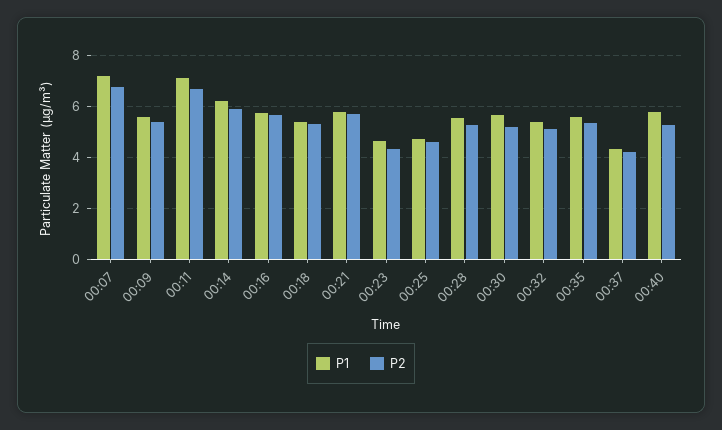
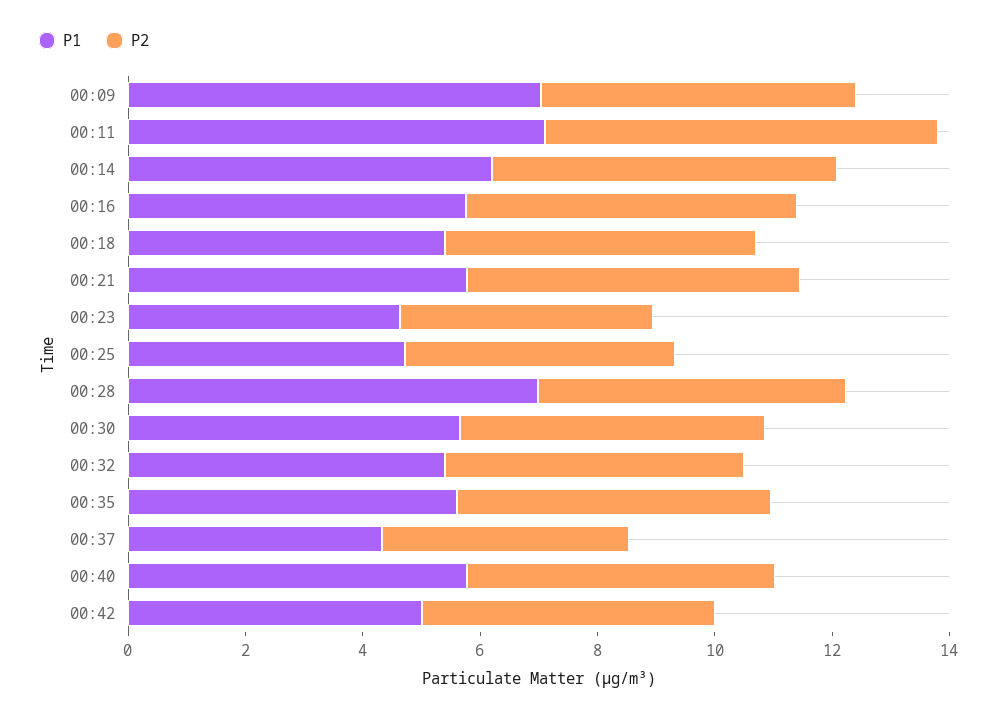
P1, 00:07: 7.25 -> none
P2, 00:07: 6.75 -> none
P1, 00:09: 5.5 -> 7
P1, 00:28: 5.5 -> 7
P1, 00:42: none -> 5
P2, 00:42: none -> 5

